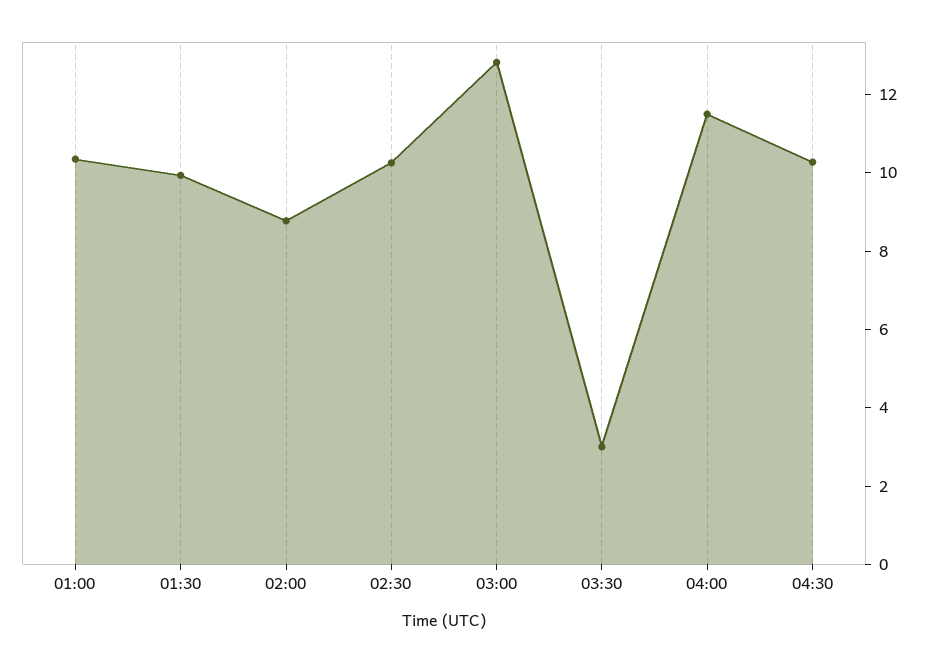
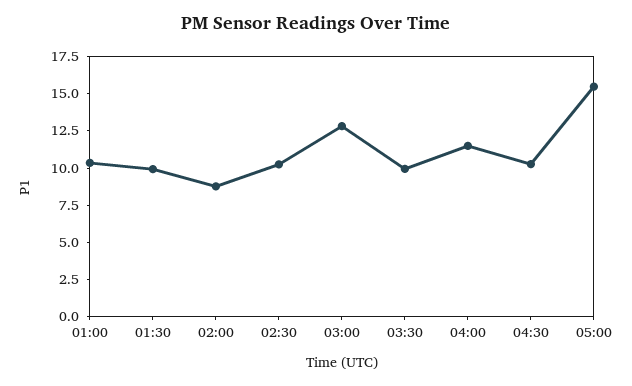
03:30: 3 -> 10
05:00: none -> 15

